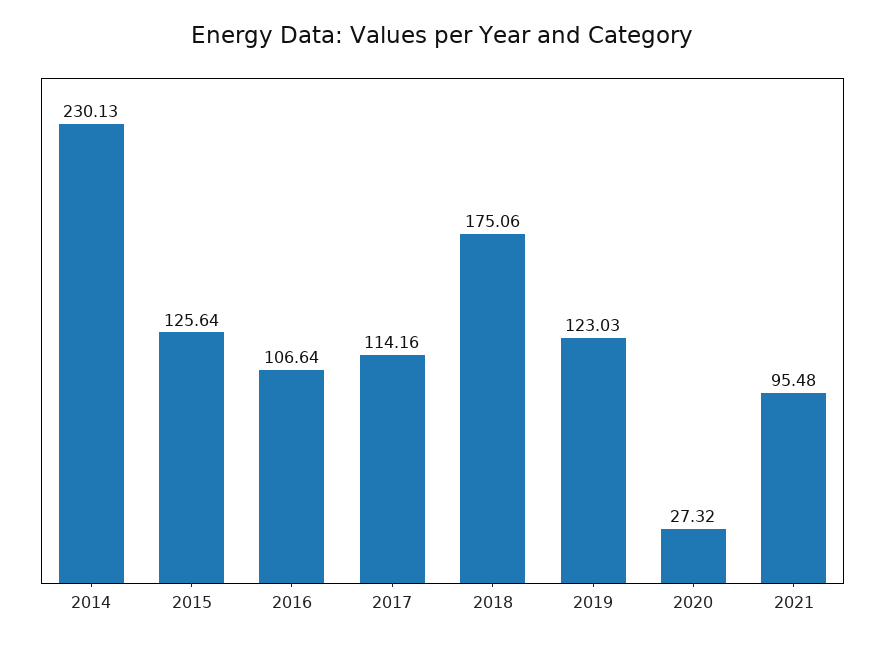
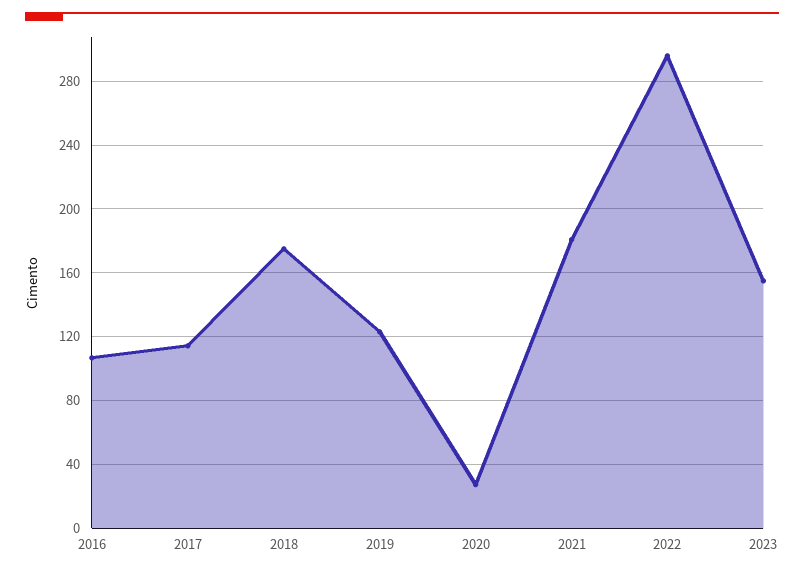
2014: 230.13 -> none
2015: 125.64 -> none
2021: 95.48 -> 180
2022: none -> 295
2023: none -> 155

